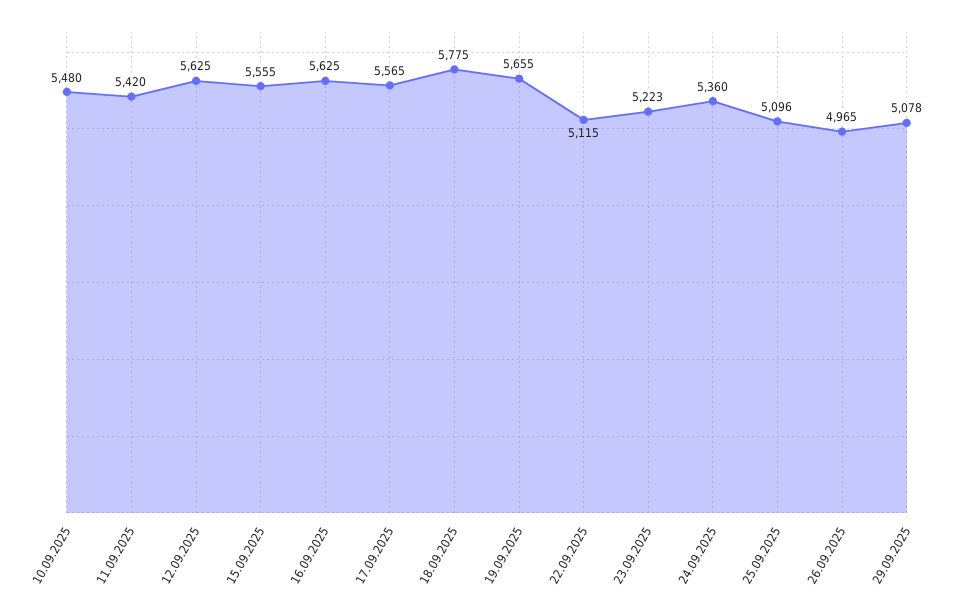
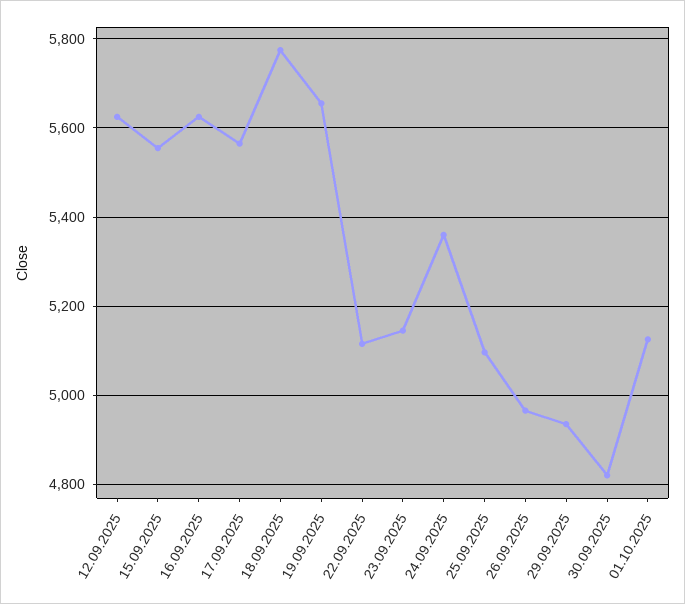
10.09.2025: 5480 -> none
11.09.2025: 5420 -> none
23.09.2025: 5223 -> 5140
29.09.2025: 5078 -> 4940
30.09.2025: none -> 4820
01.10.2025: none -> 5120

